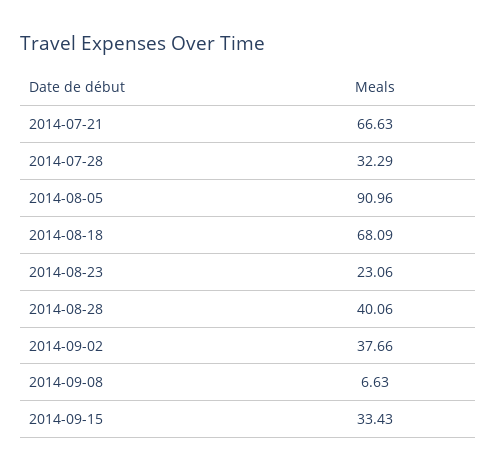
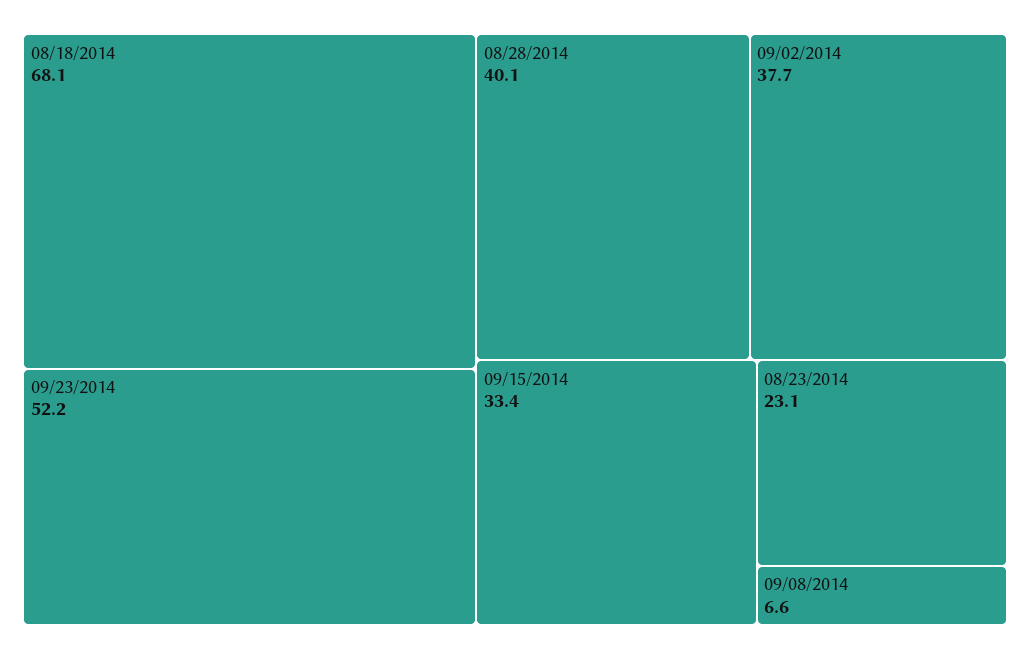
2014-07-21: 66.63 -> none
2014-07-28: 32.29 -> none
2014-08-05: 90.96 -> none
09/23/2014: none -> 52.2

